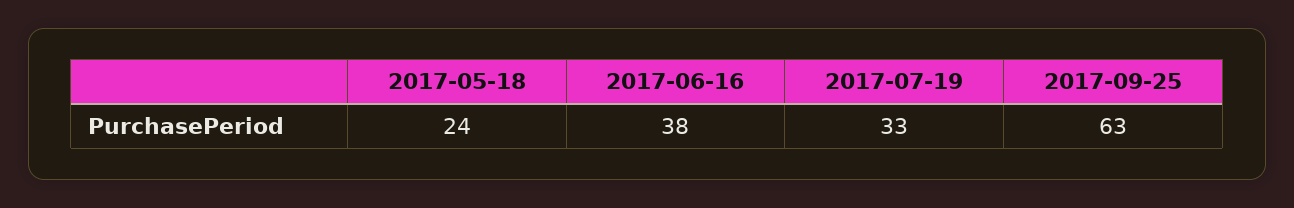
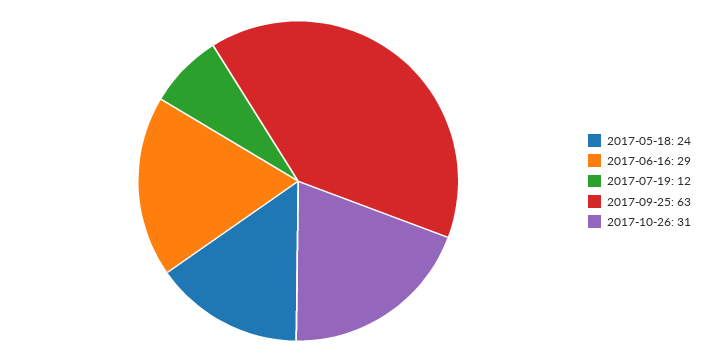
2017-06-16: 38 -> 29
2017-07-19: 33 -> 12
2017-10-26: none -> 31

